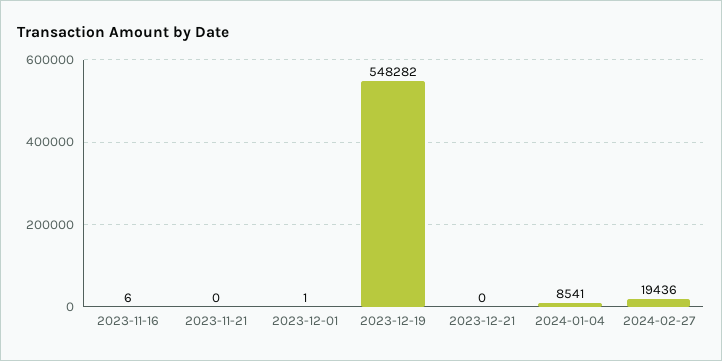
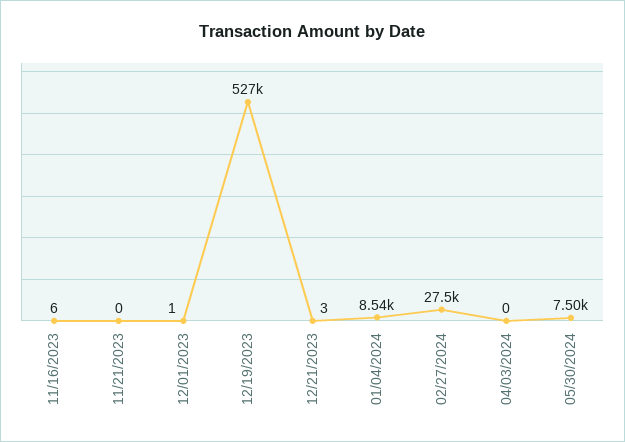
2023-12-19: 548282 -> 527000
2023-12-21: 0 -> 3
2024-02-27: 19436 -> 27500
04/03/2024: none -> 0
05/30/2024: none -> 7500

